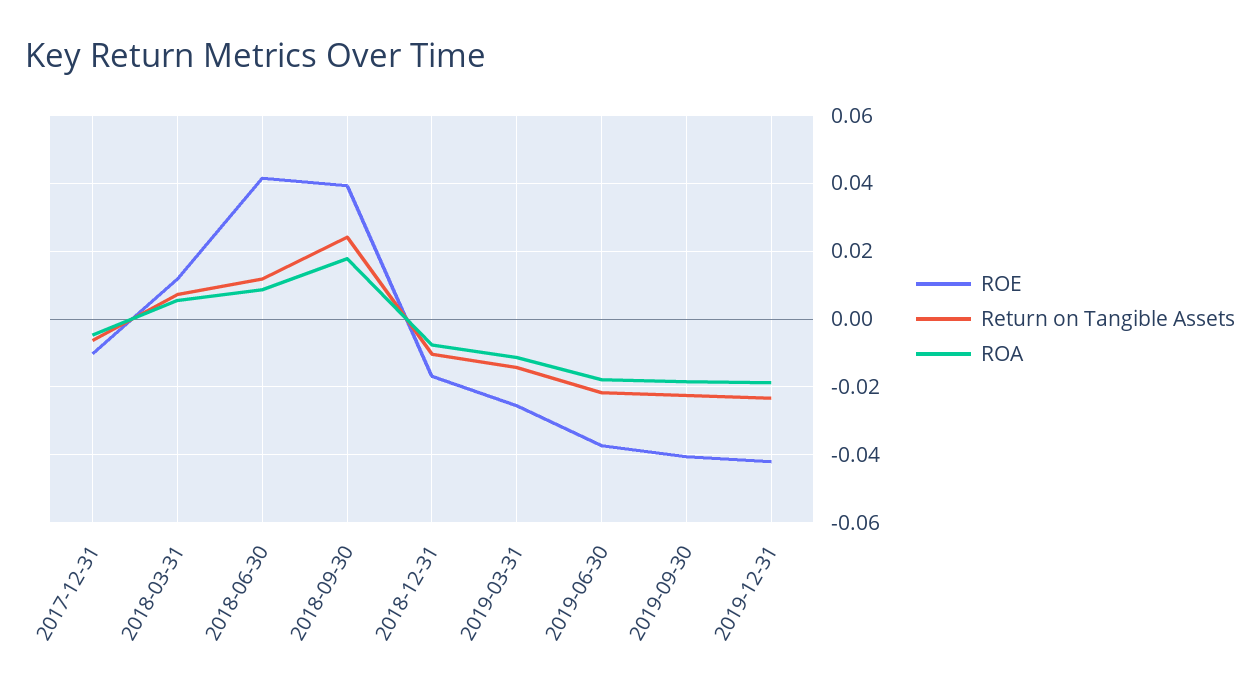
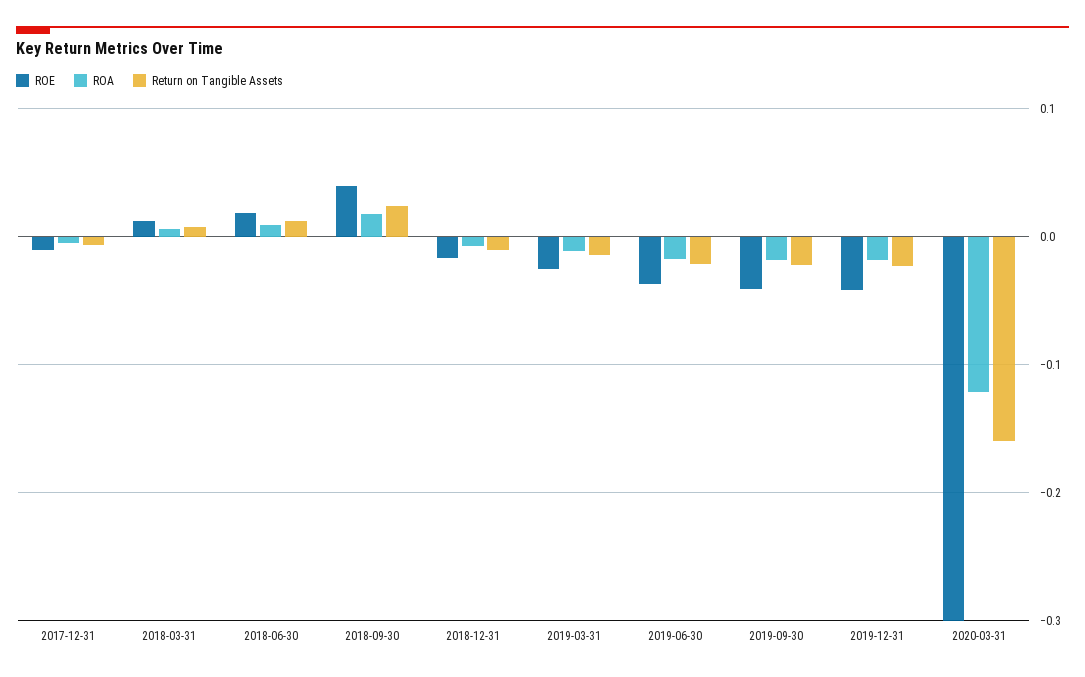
ROE, 2018-06-30: 0.042 -> 0.02
ROE, 2020-03-31: none -> -0.3
ROA, 2020-03-31: none -> -0.12
Return on Tangible Assets, 2020-03-31: none -> -0.16

